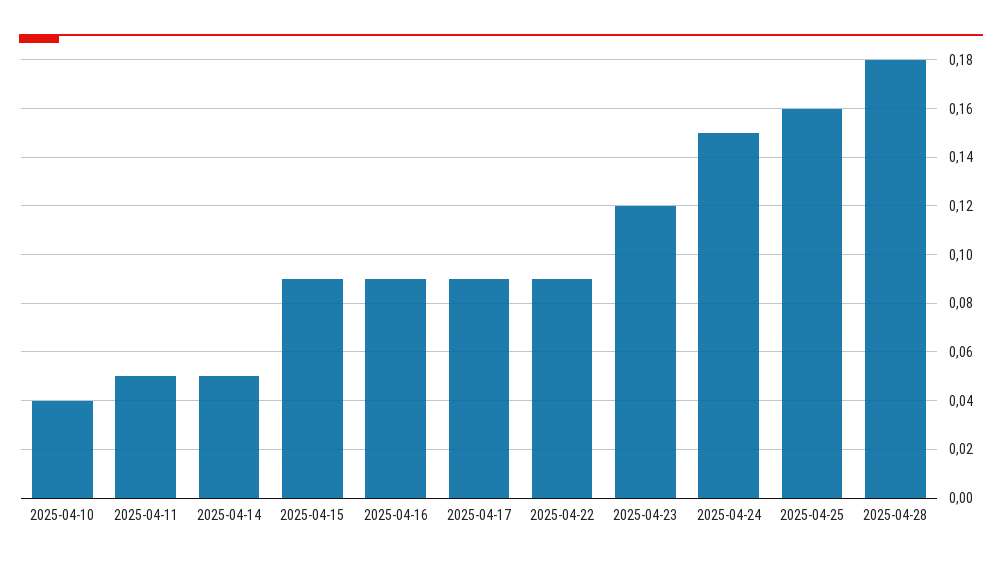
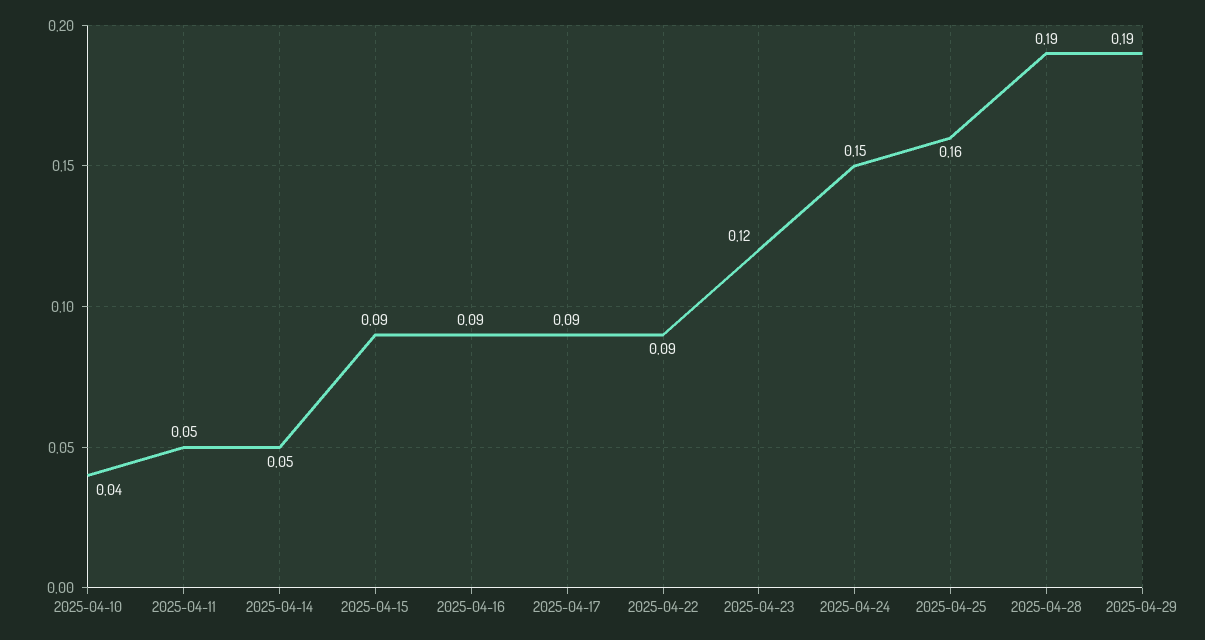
2025-04-28: 0.18 -> 0.19
2025-04-29: none -> 0.19

